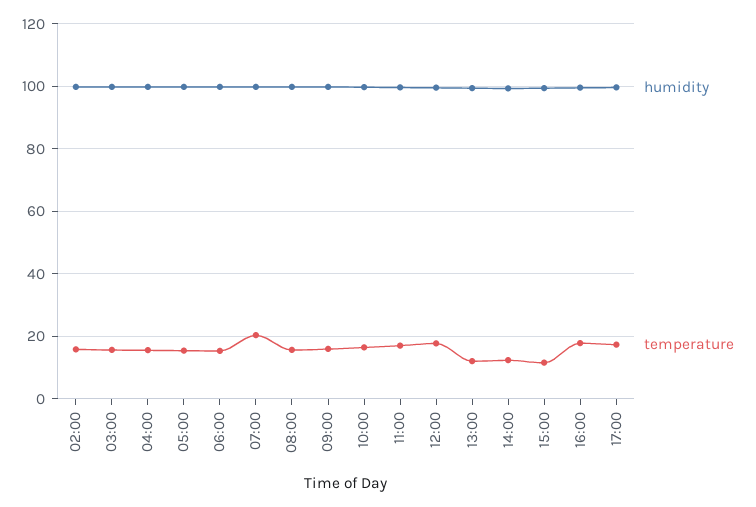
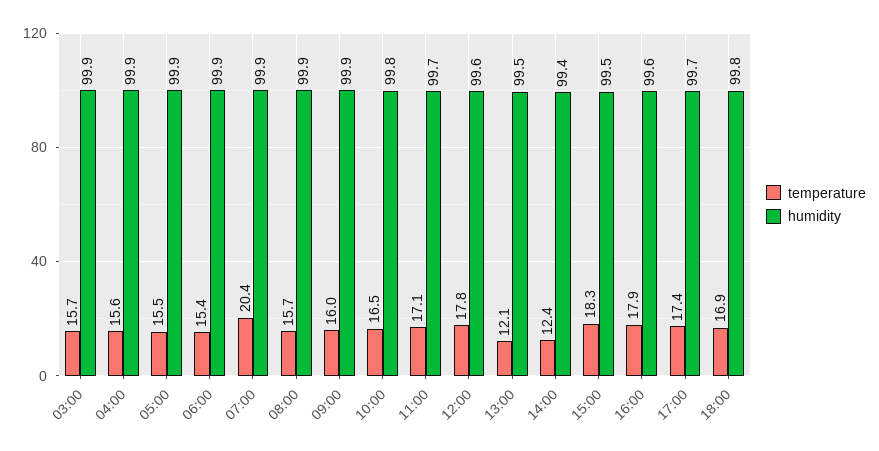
humidity, 02:00: 100 -> none
temperature, 02:00: 16 -> none
temperature, 15:00: 12 -> 18.3
temperature, 18:00: none -> 16.9
humidity, 18:00: none -> 99.8

